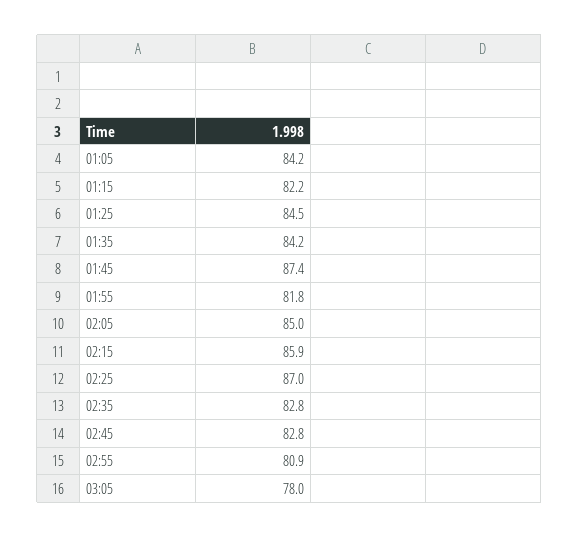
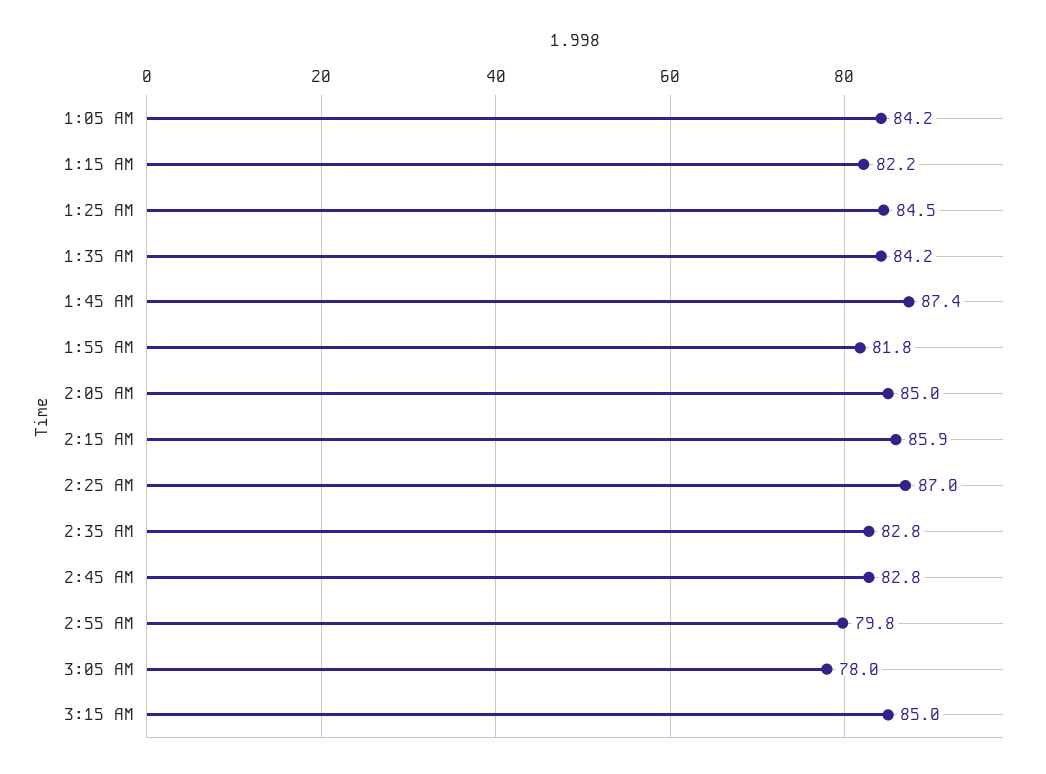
02:55: 80.9 -> 79.8
3:15 AM: none -> 85

